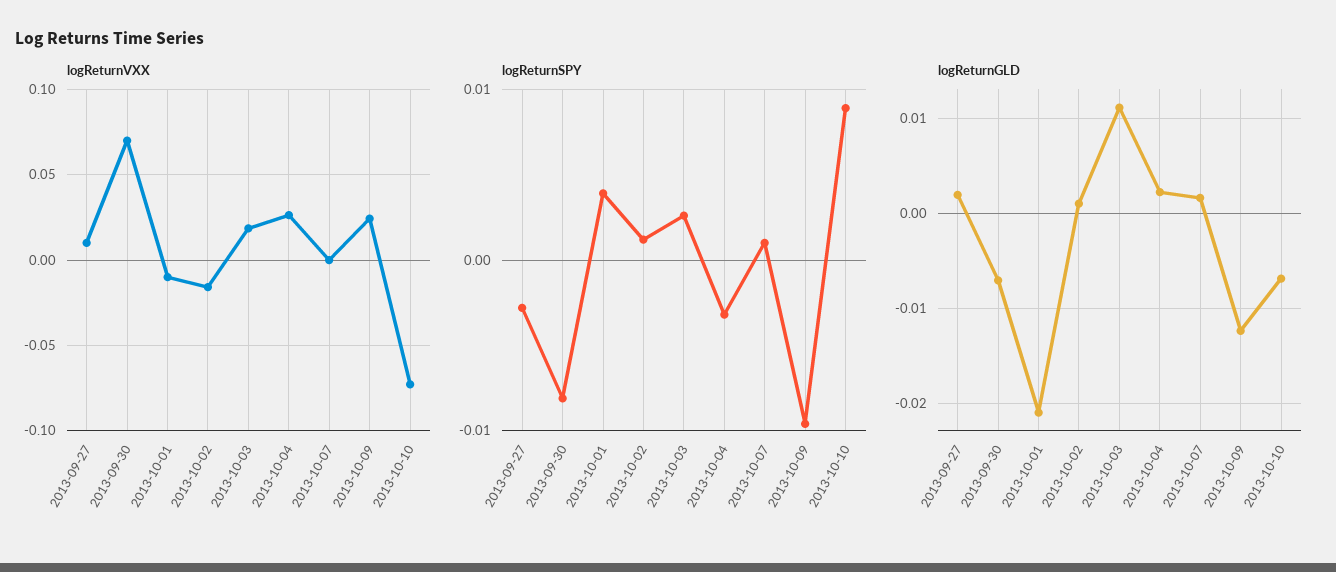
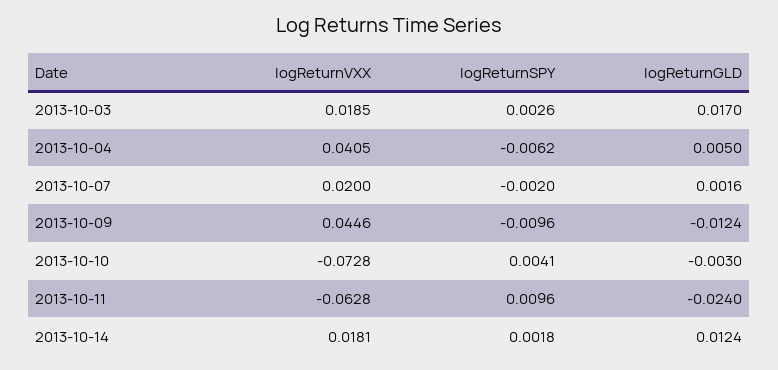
logReturnVXX, 2013-09-27: 0.01 -> none
logReturnVXX, 2013-09-30: 0.07 -> none
logReturnVXX, 2013-10-01: -0.01 -> none
logReturnVXX, 2013-10-02: -0.015 -> none
logReturnVXX, 2013-10-04: 0.025 -> 0.0405
logReturnVXX, 2013-10-07: 0 -> 0.02
logReturnVXX, 2013-10-09: 0.025 -> 0.0446
logReturnSPY, 2013-09-27: -0.003 -> none
logReturnSPY, 2013-09-30: -0.008 -> none
logReturnSPY, 2013-10-01: 0.004 -> none
logReturnSPY, 2013-10-02: 0.001 -> none
logReturnSPY, 2013-10-04: -0.003 -> -0.0062
logReturnSPY, 2013-10-07: 0.001 -> -0.002
logReturnSPY, 2013-10-10: 0.009 -> 0.0041
logReturnGLD, 2013-09-27: 0.002 -> none
logReturnGLD, 2013-09-30: -0.007 -> none
logReturnGLD, 2013-10-01: -0.021 -> none
logReturnGLD, 2013-10-02: 0.001 -> none
logReturnGLD, 2013-10-03: 0.011 -> 0.017
logReturnGLD, 2013-10-04: 0.002 -> 0.005
logReturnGLD, 2013-10-10: -0.007 -> -0.003
logReturnVXX, 2013-10-11: none -> -0.0628
logReturnSPY, 2013-10-11: none -> 0.0096
logReturnGLD, 2013-10-11: none -> -0.024
logReturnVXX, 2013-10-14: none -> 0.0181
logReturnSPY, 2013-10-14: none -> 0.0018
logReturnGLD, 2013-10-14: none -> 0.0124

